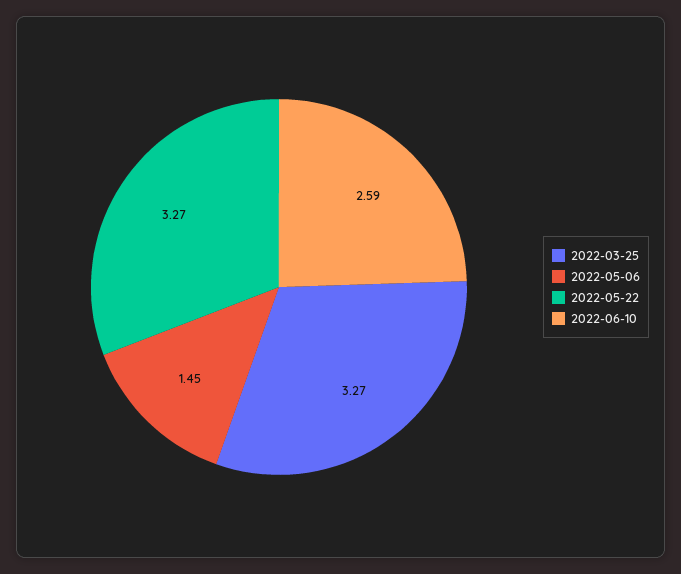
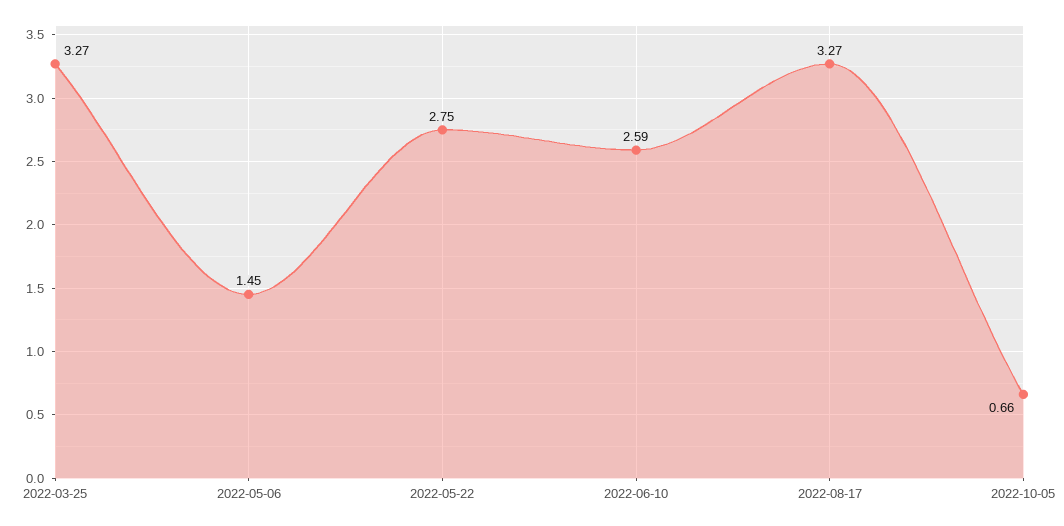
2022-05-22: 3.27 -> 2.75
2022-08-17: none -> 3.27
2022-10-05: none -> 0.66

